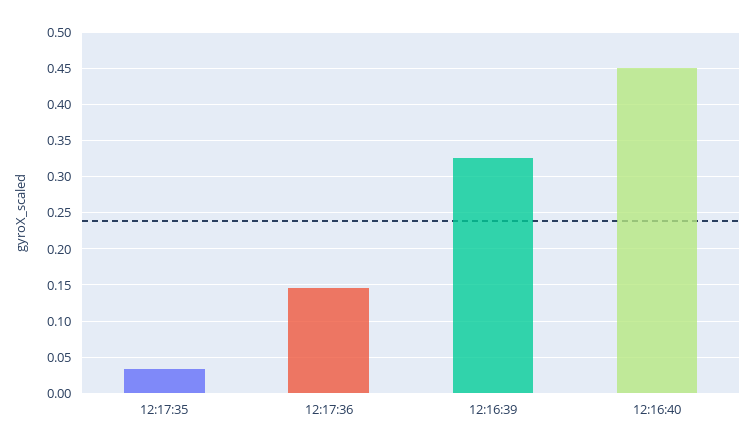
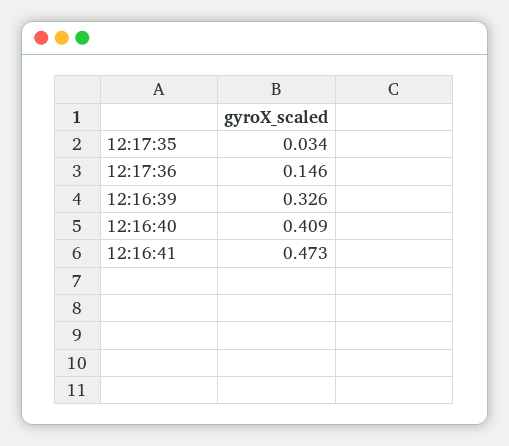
12:16:40: 0.45 -> 0.409
12:16:41: none -> 0.473

